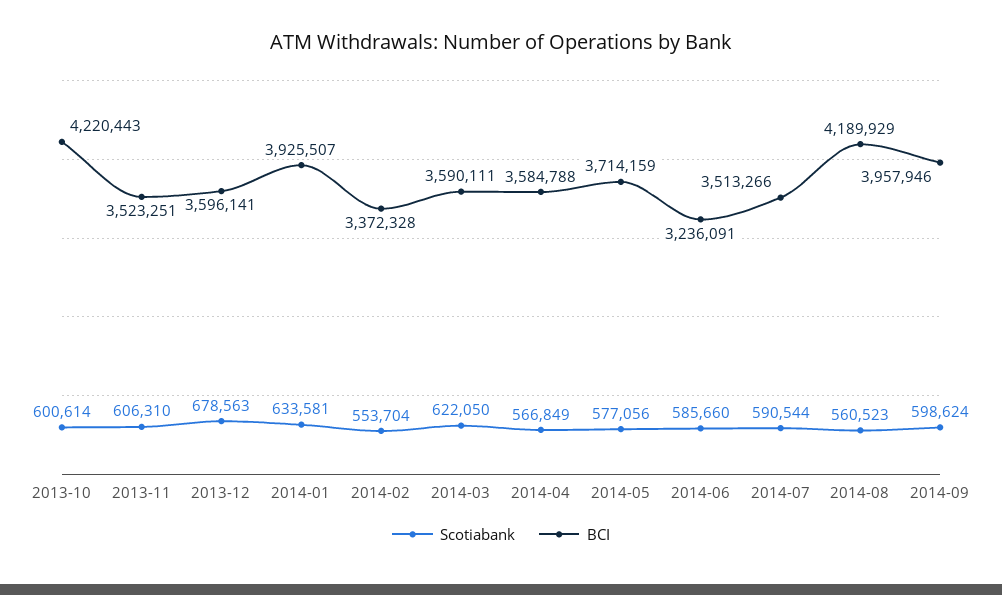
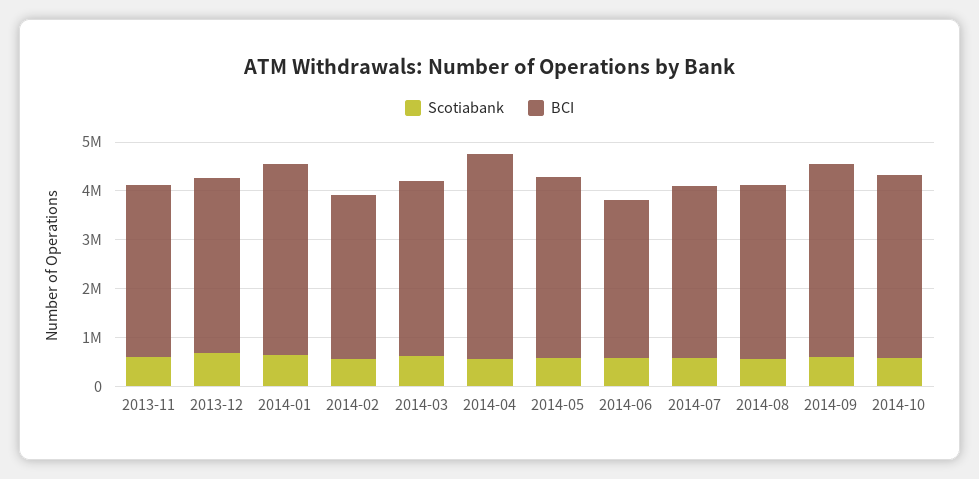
Scotiabank, 2013-10: 600614 -> none
BCI, 2013-10: 4220443 -> none
BCI, 2014-04: 3584788 -> 4200000
BCI, 2014-08: 4189929 -> 3600000
Scotiabank, 2014-10: none -> 600000
BCI, 2014-10: none -> 3800000

